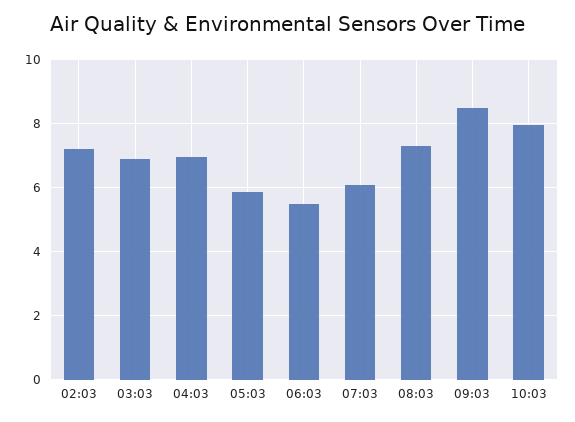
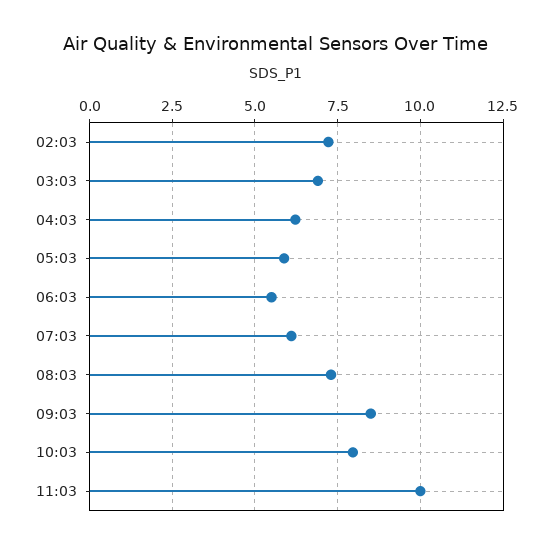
04:03: 7 -> 6.25
11:03: none -> 10

